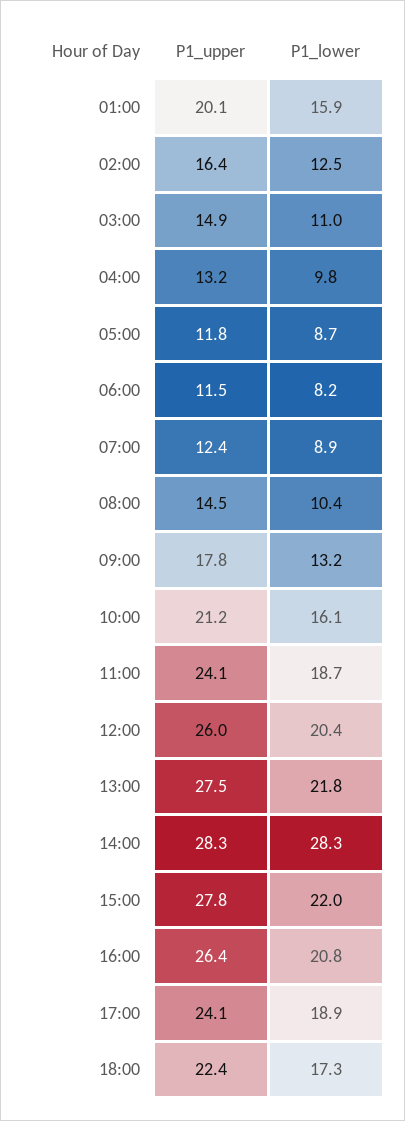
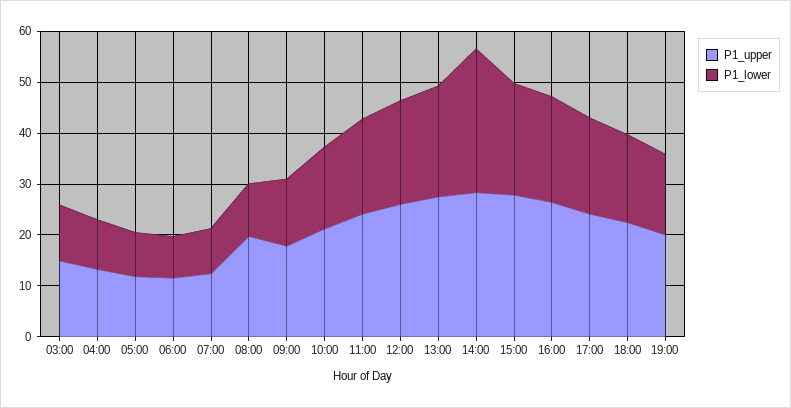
P1_upper, 01:00: 20.1 -> none
P1_lower, 01:00: 15.9 -> none
P1_upper, 02:00: 16.4 -> none
P1_lower, 02:00: 12.5 -> none
P1_upper, 08:00: 14.5 -> 20
P1_upper, 19:00: none -> 20
P1_lower, 19:00: none -> 16

